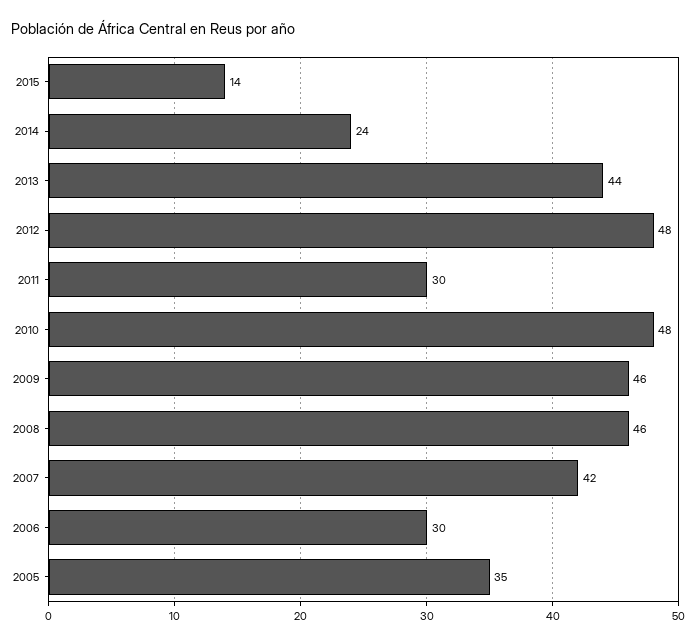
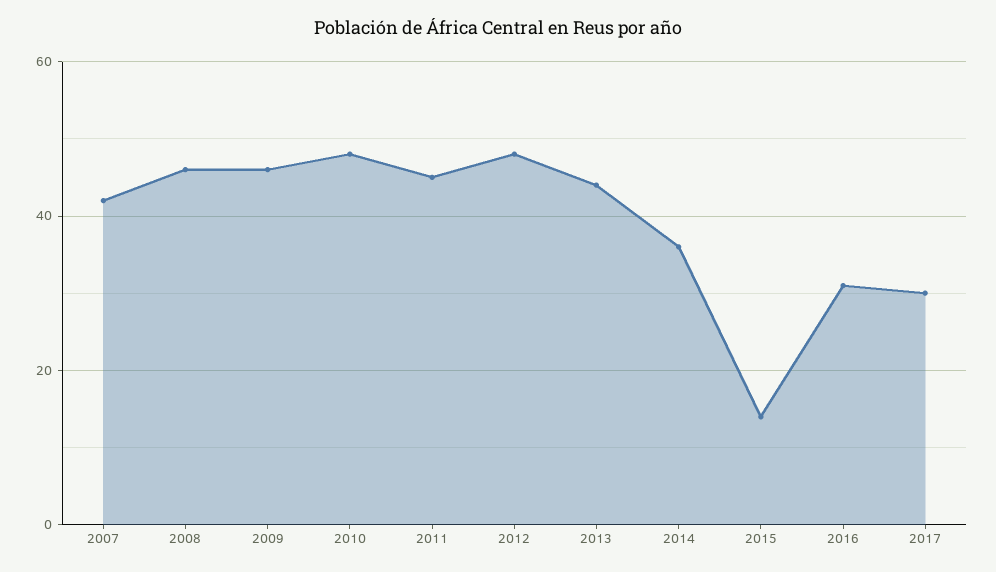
2014: 24 -> 35
2011: 30 -> 45
2006: 30 -> none
2005: 35 -> none
2016: none -> 30
2017: none -> 30

